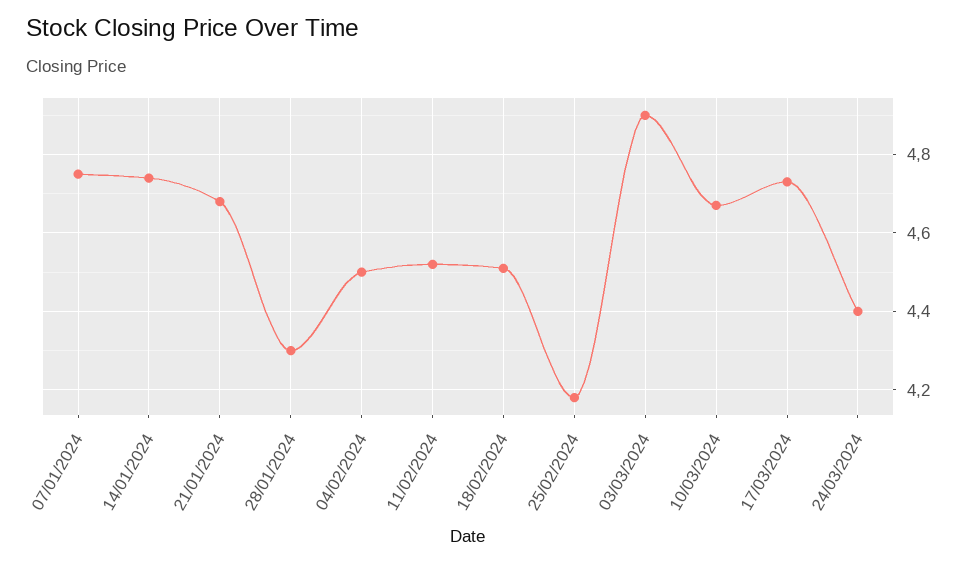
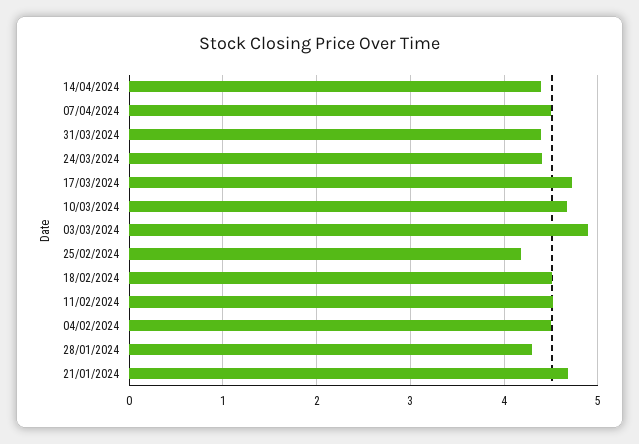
07/01/2024: 4.75 -> none
14/01/2024: 4.75 -> none
14/04/2024: none -> 4.4
07/04/2024: none -> 4.5
31/03/2024: none -> 4.4

